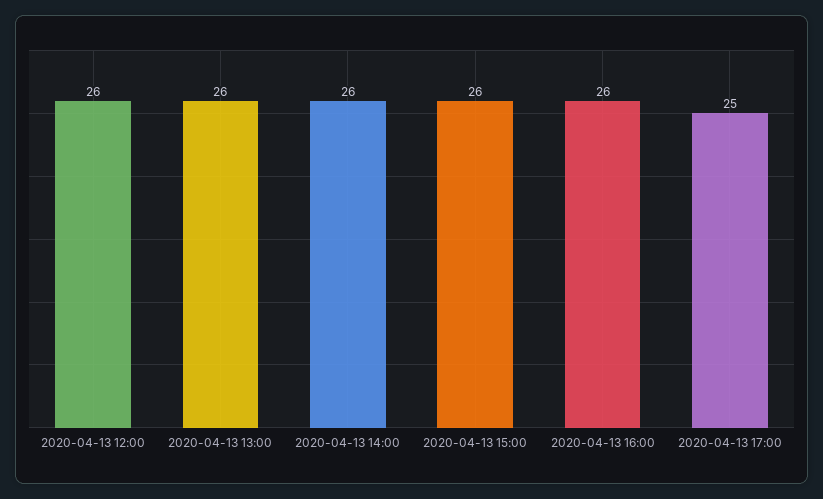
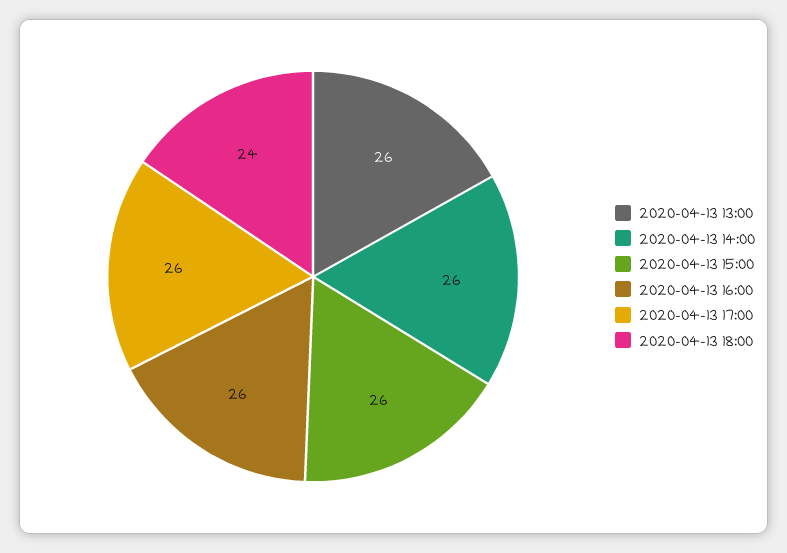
2020-04-13 12:00: 26 -> none
2020-04-13 17:00: 25 -> 26
2020-04-13 18:00: none -> 24

